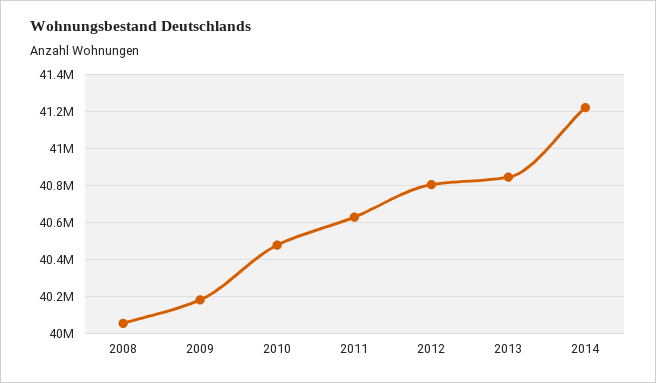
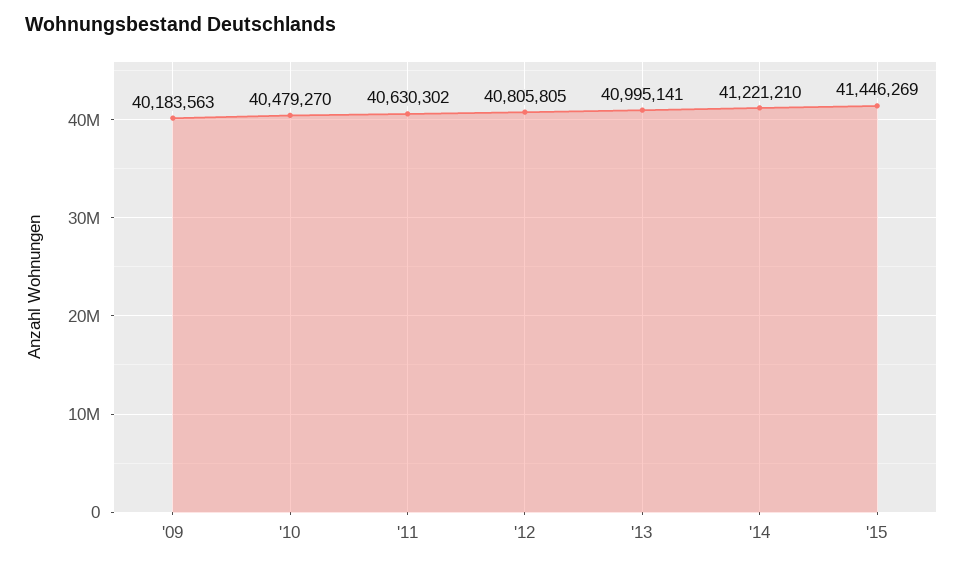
2008: 40050000 -> none
2013: 40850000 -> 40995141
'15: none -> 41446269

